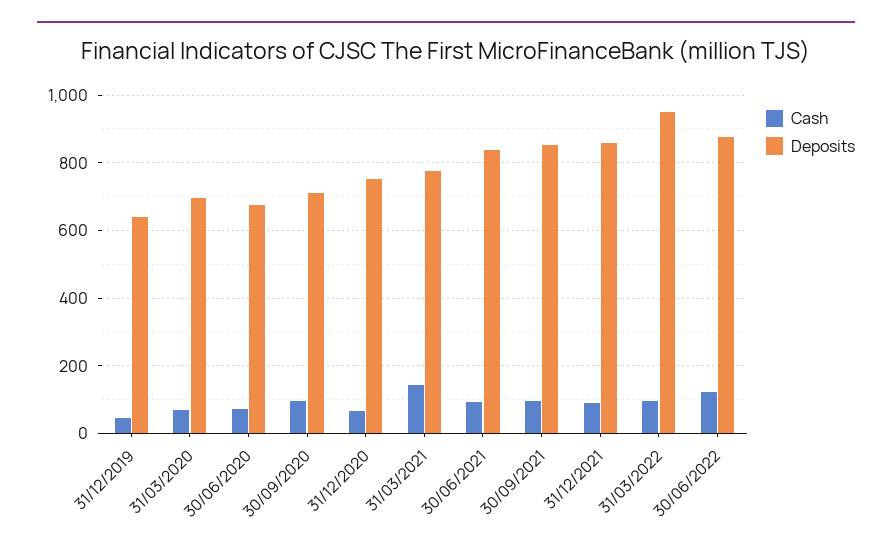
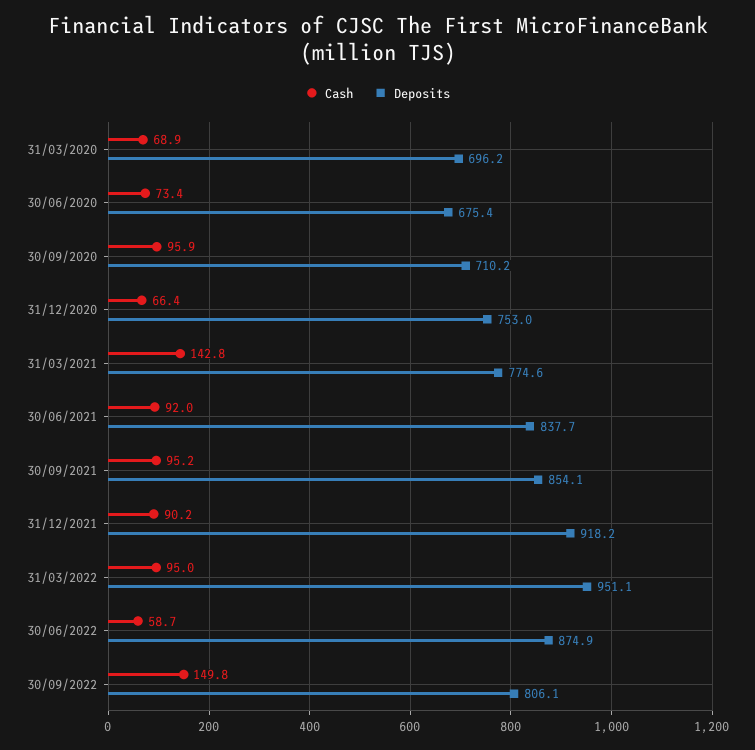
Cash, 31/12/2019: 40 -> none
Deposits, 31/12/2019: 640 -> none
Deposits, 31/12/2021: 860 -> 918.2
Cash, 30/06/2022: 120 -> 58.7
Cash, 30/09/2022: none -> 149.8
Deposits, 30/09/2022: none -> 806.1

